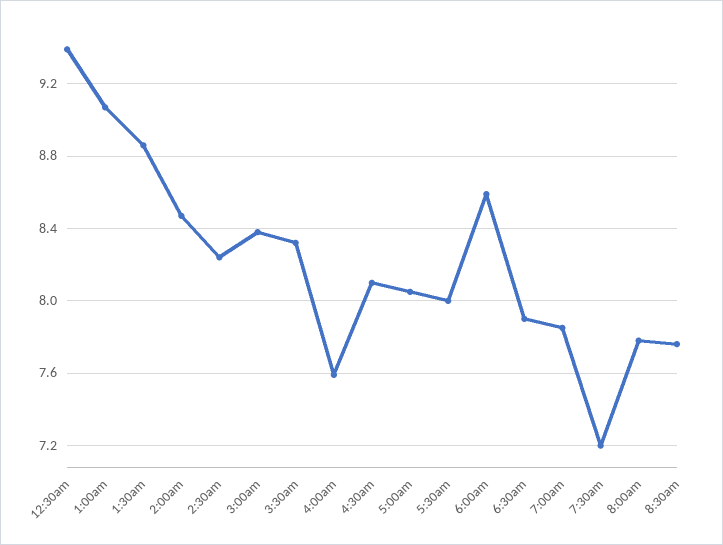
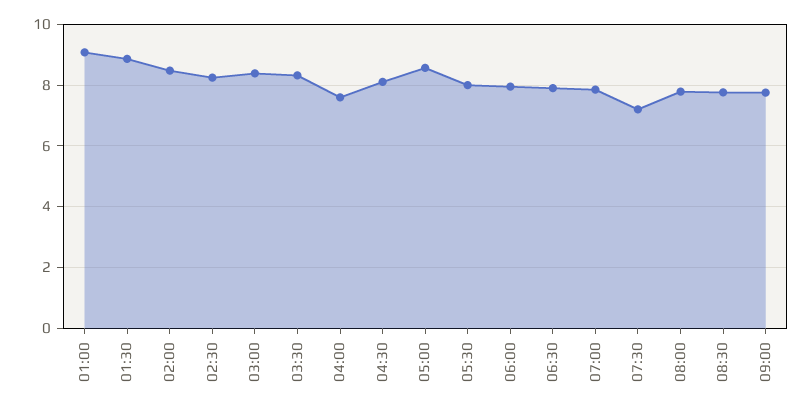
12:30am: 9.4 -> none
5:00am: 8.05 -> 8.6
6:00am: 8.6 -> 8
09:00: none -> 7.8

